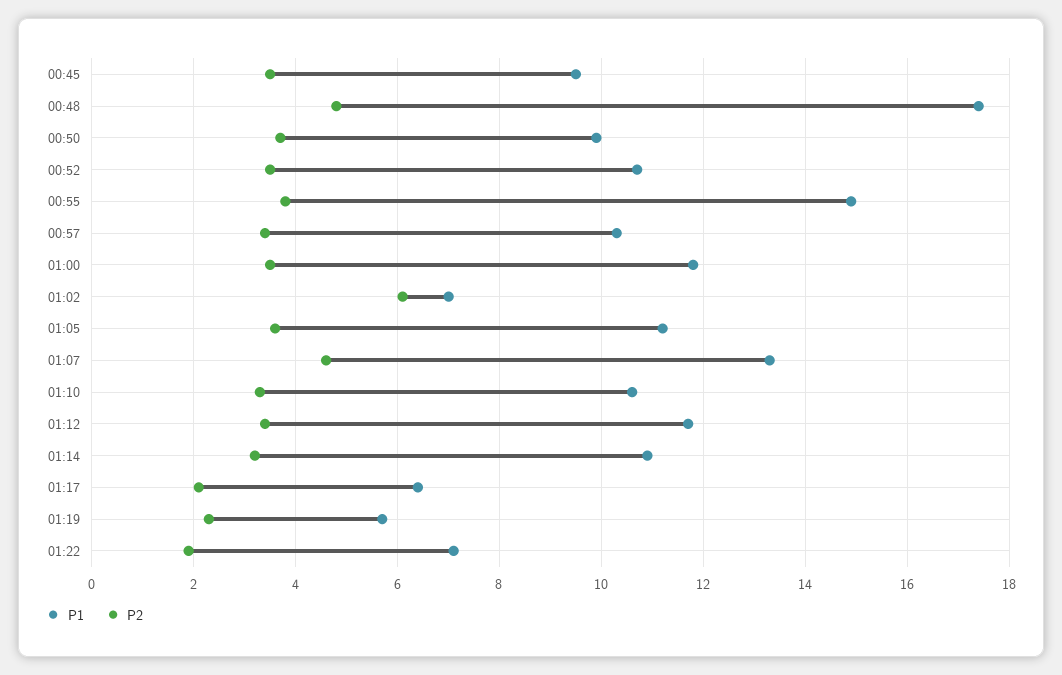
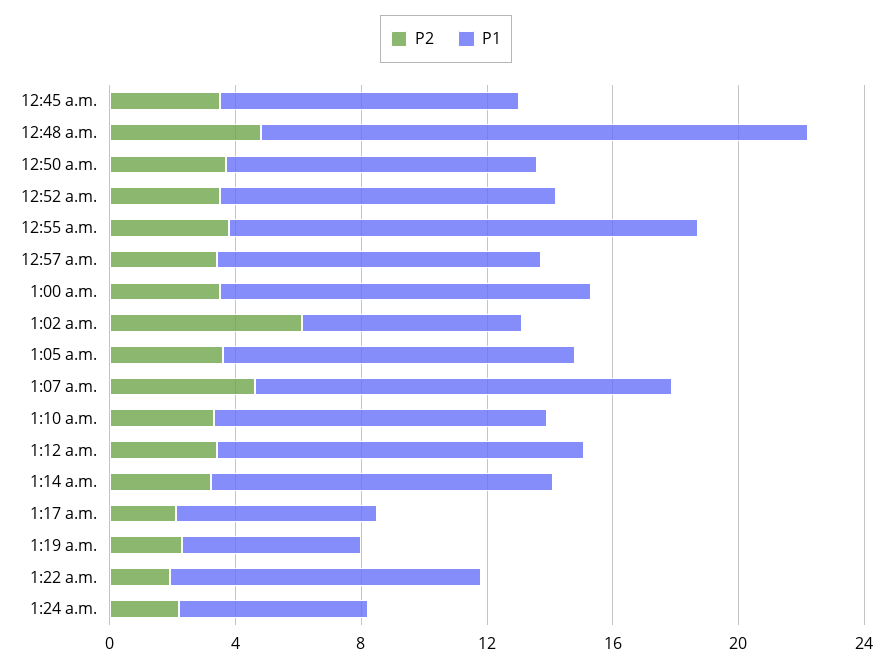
P1, 01:22: 7 -> 10
P2, 1:24 a.m.: none -> 2
P1, 1:24 a.m.: none -> 6

